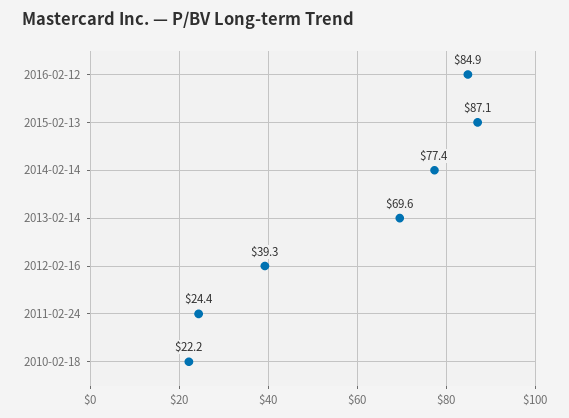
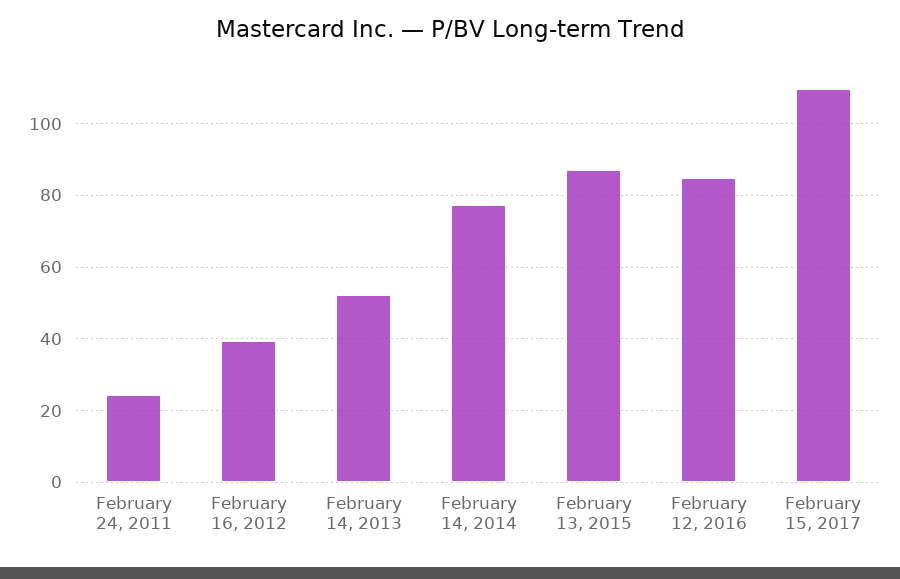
2013-02-14: 69.6 -> 52
2010-02-18: 22.2 -> none
February 15, 2017: none -> 110

